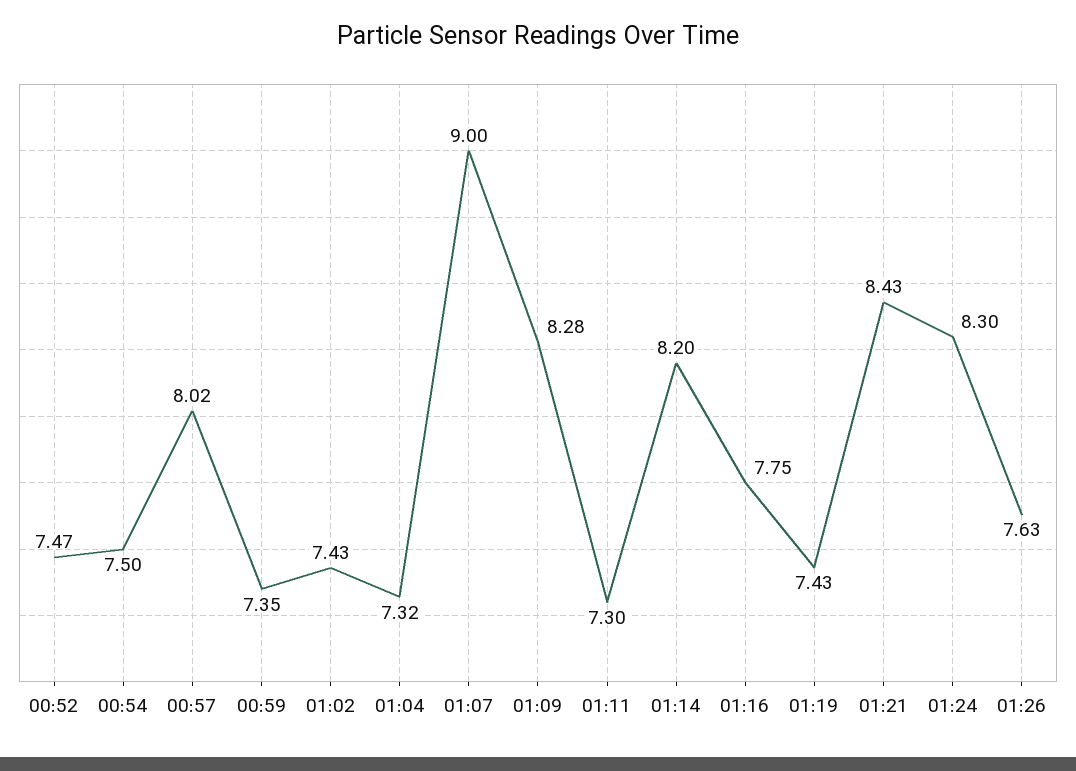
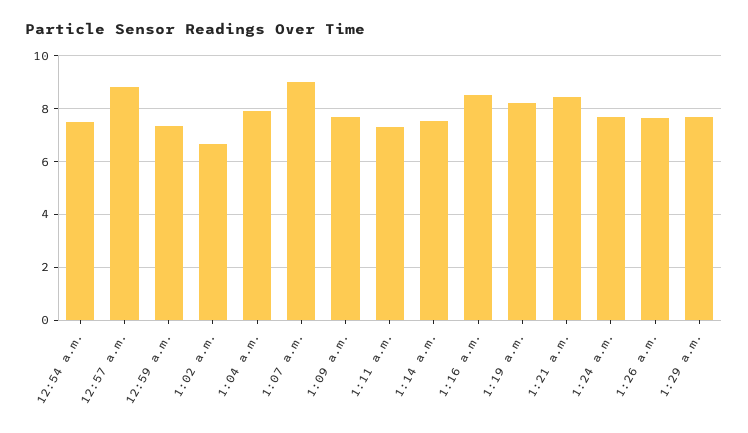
00:52: 7.47 -> none
00:57: 8.02 -> 8.75
01:02: 7.43 -> 6.75
01:04: 7.32 -> 8
01:09: 8.28 -> 7.75
01:14: 8.2 -> 7.5
01:16: 7.75 -> 8.5
01:19: 7.43 -> 8.25
01:24: 8.3 -> 7.75
1:29 a.m.: none -> 7.75

